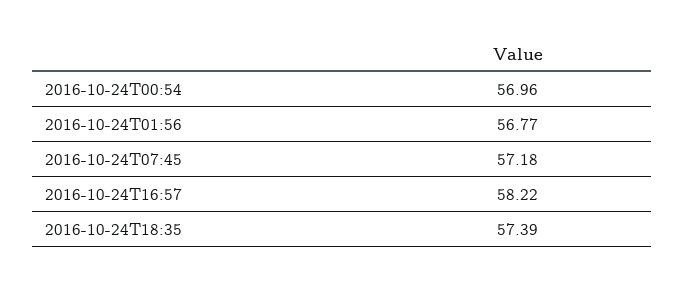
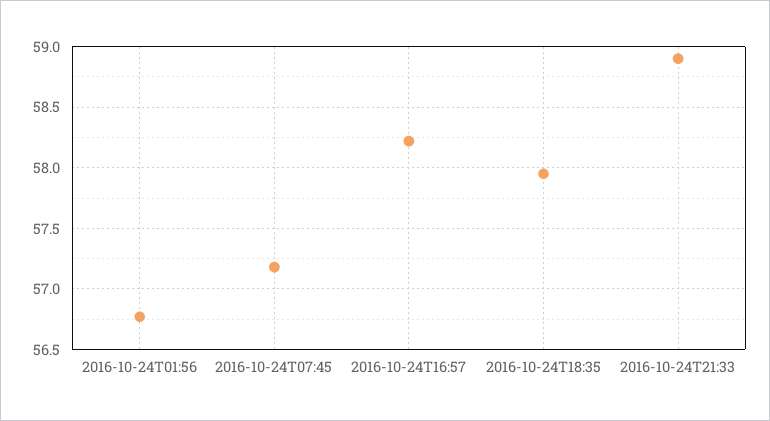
2016-10-24T00:54: 56.96 -> none
2016-10-24T18:35: 57.39 -> 57.95
2016-10-24T21:33: none -> 58.9

